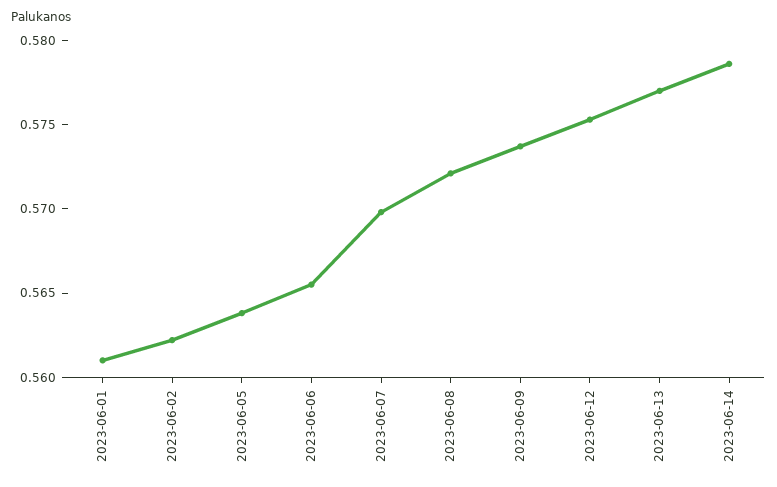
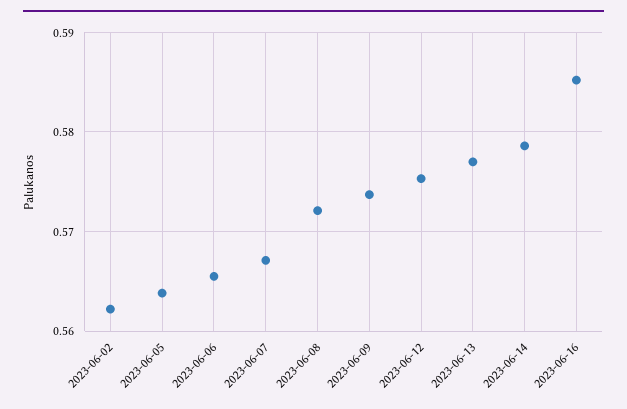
2023-06-01: 0.561 -> none
2023-06-07: 0.57 -> 0.567
2023-06-16: none -> 0.585

